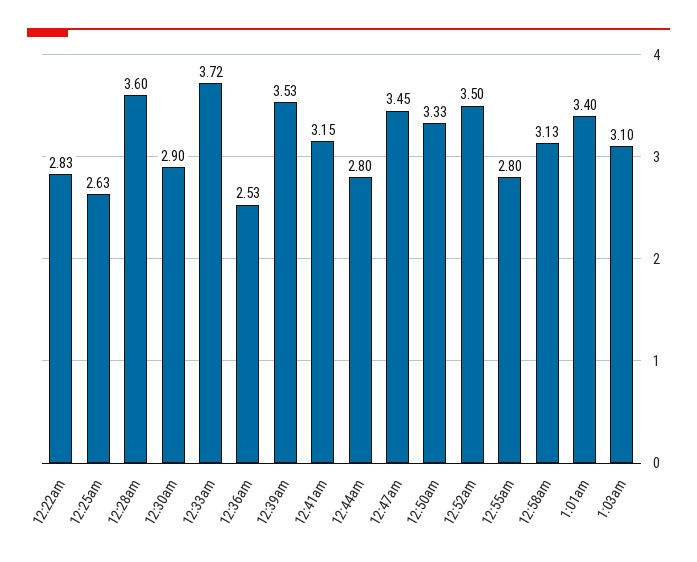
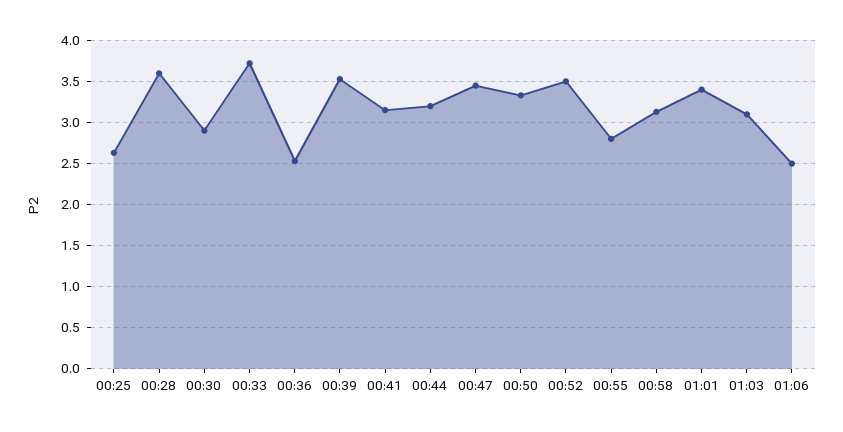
12:22am: 2.83 -> none
12:44am: 2.8 -> 3.2
01:06: none -> 2.5

